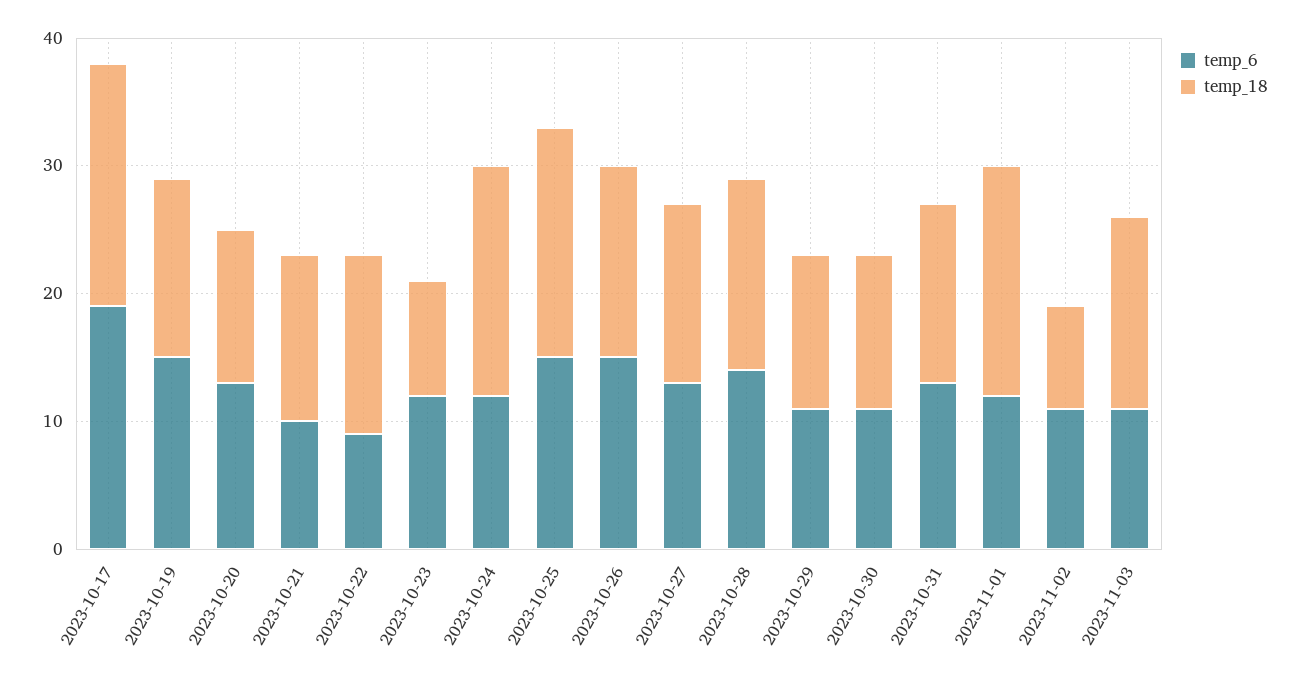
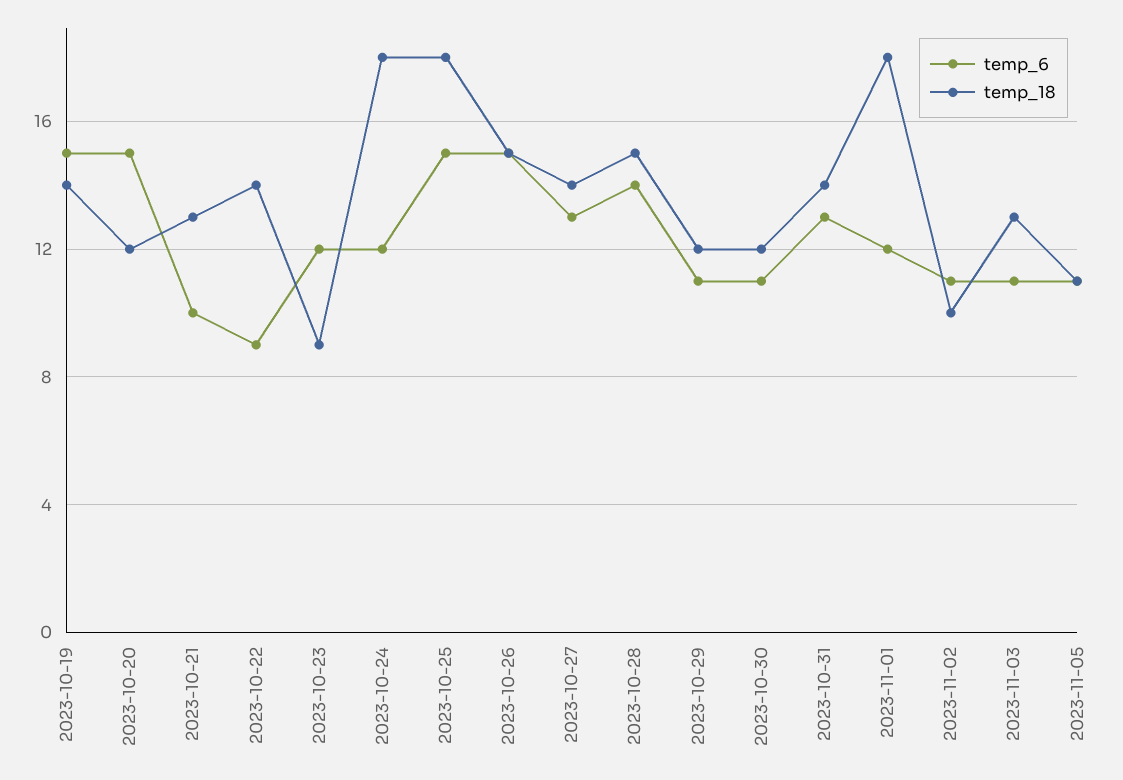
temp_6, 2023-10-17: 19 -> none
temp_18, 2023-10-17: 19 -> none
temp_6, 2023-10-20: 13 -> 15
temp_18, 2023-11-02: 8 -> 10
temp_18, 2023-11-03: 15 -> 13
temp_6, 2023-11-05: none -> 11
temp_18, 2023-11-05: none -> 11

